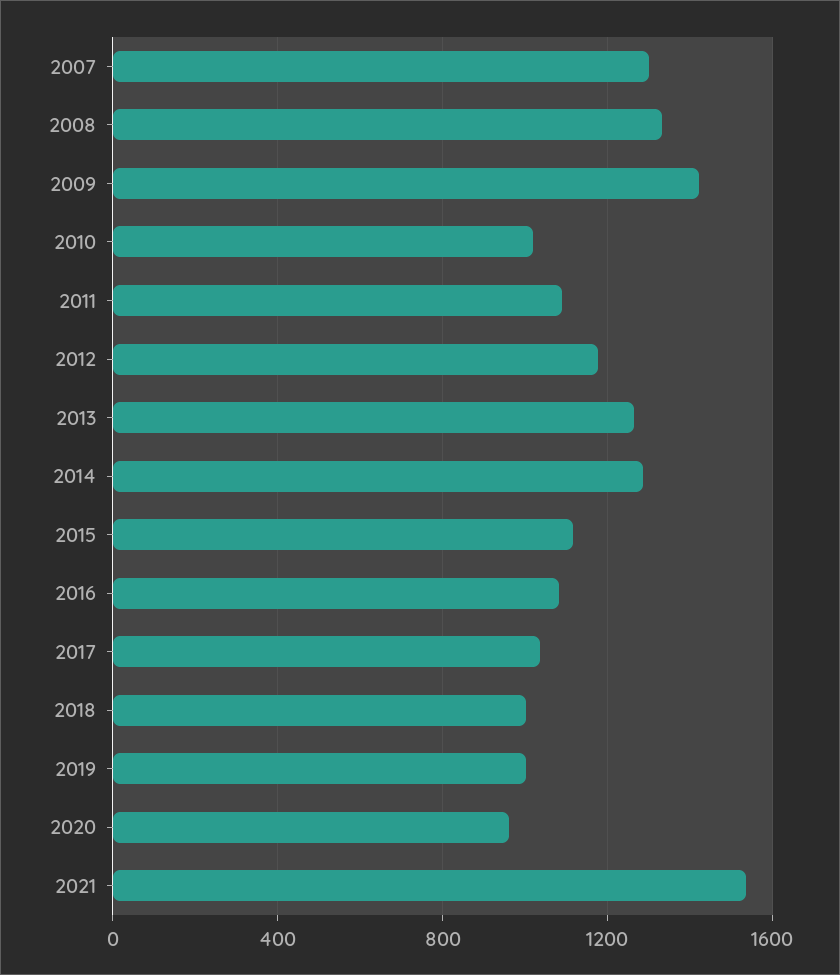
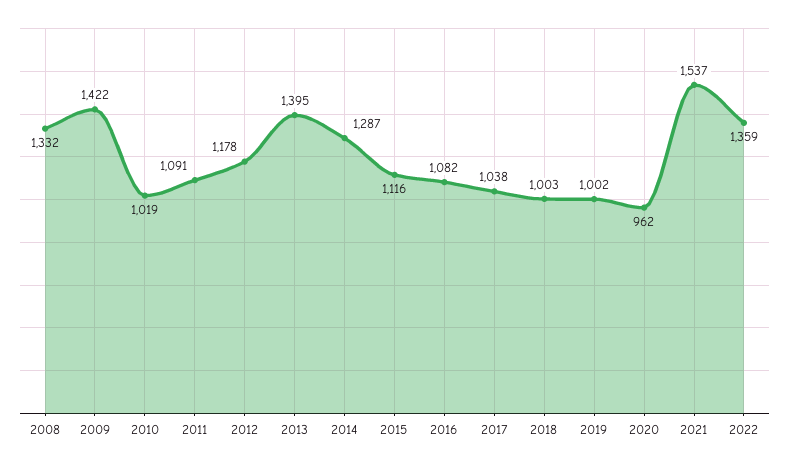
2007: 1300 -> none
2013: 1250 -> 1395
2022: none -> 1359

